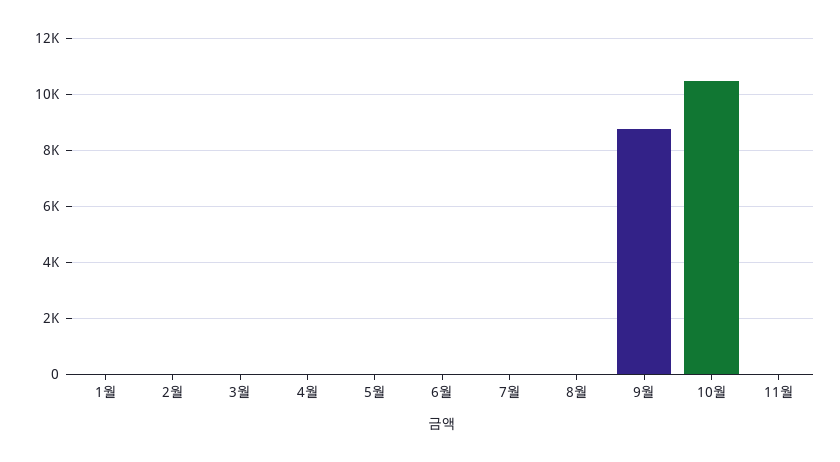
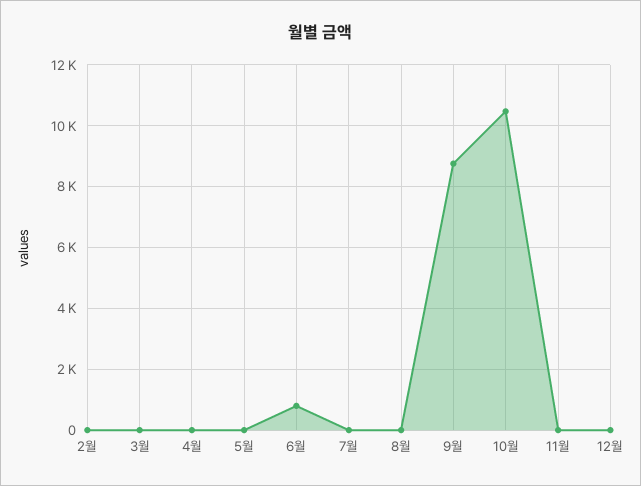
1월: 0 -> none
6월: 0 -> 800
12월: none -> 0

